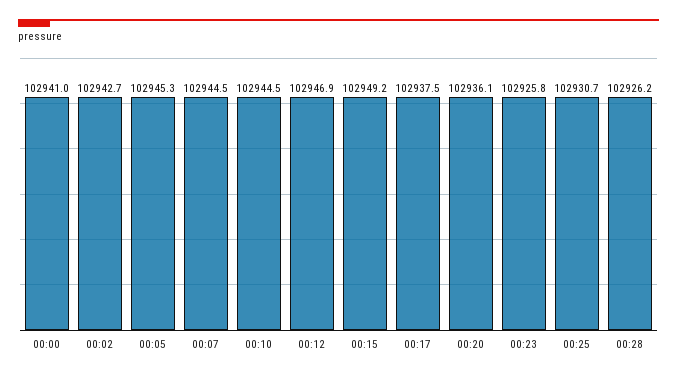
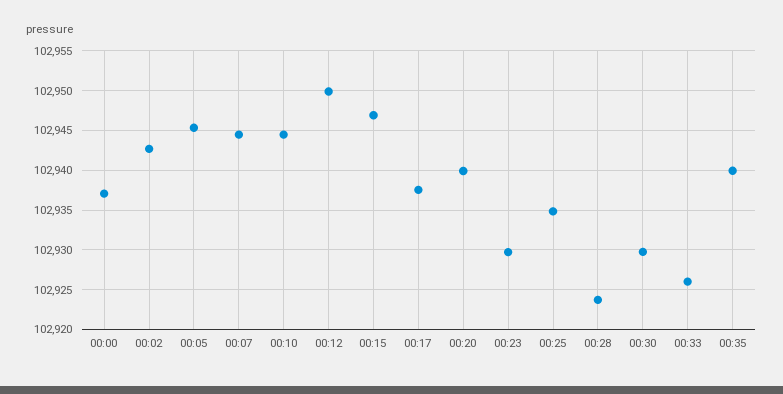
00:00: 102941 -> 102937
00:12: 102946.9 -> 102950
00:15: 102949.2 -> 102947
00:20: 102936.1 -> 102940
00:23: 102925.8 -> 102930
00:25: 102930.7 -> 102935
00:28: 102926.2 -> 102924
00:30: none -> 102930
00:33: none -> 102926
00:35: none -> 102940

